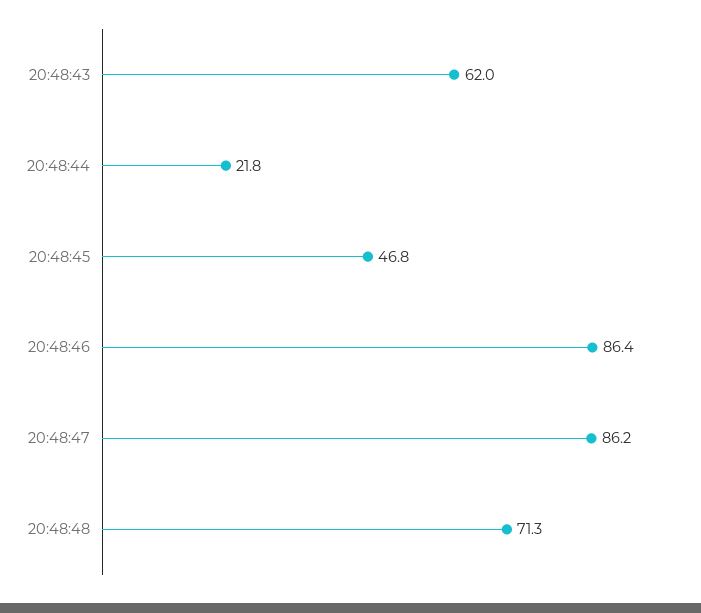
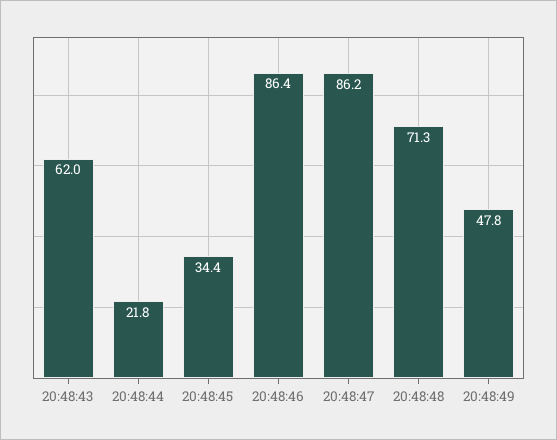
20:48:45: 46.8 -> 34.4
20:48:49: none -> 47.8

